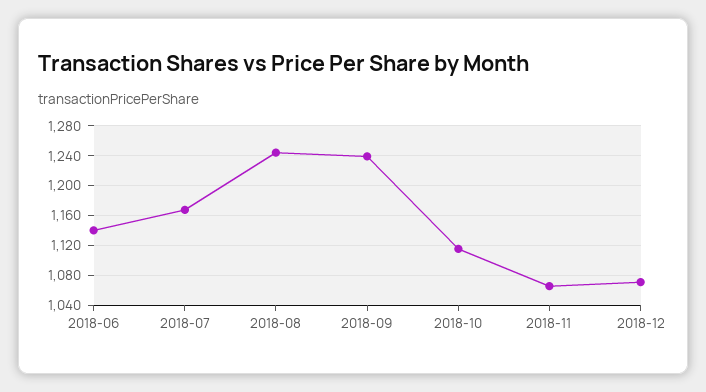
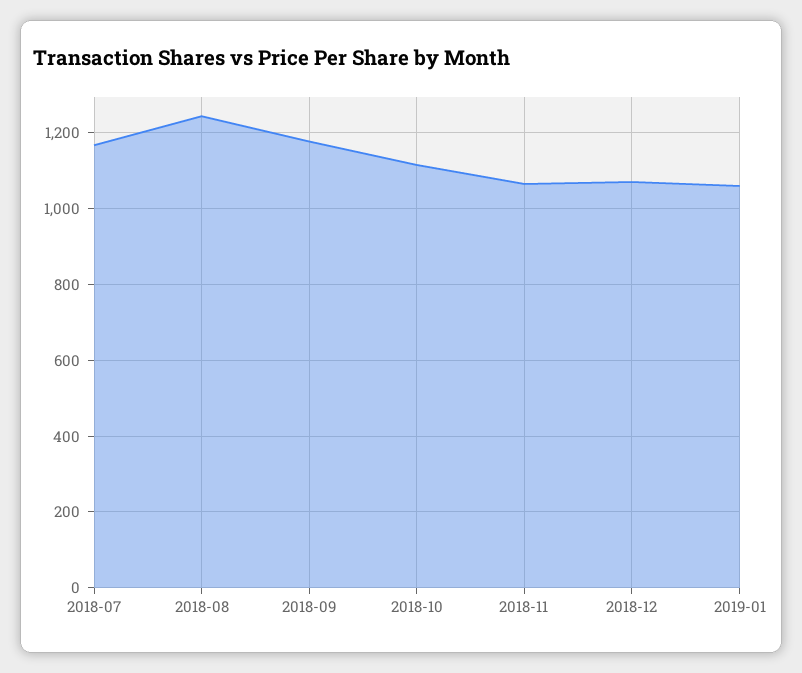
2018-06: 1140 -> none
2018-09: 1240 -> 1180
2019-01: none -> 1060

